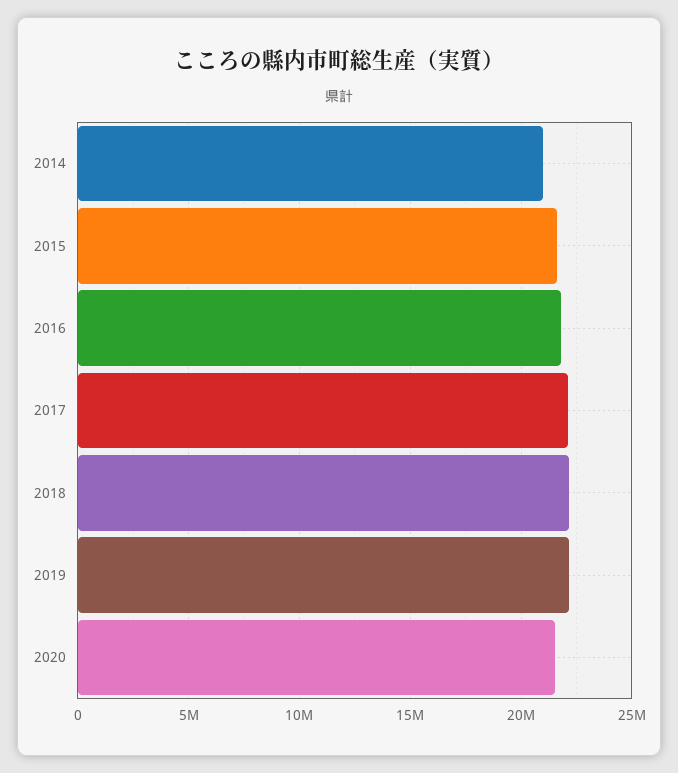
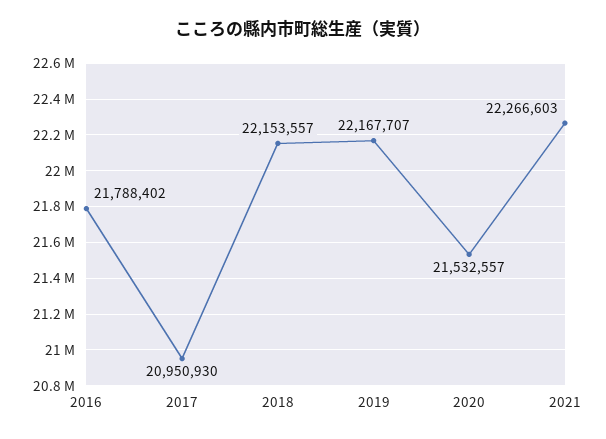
2014: 21000000 -> none
2015: 21500000 -> none
2017: 22000000 -> 20950930
2021: none -> 22266603

